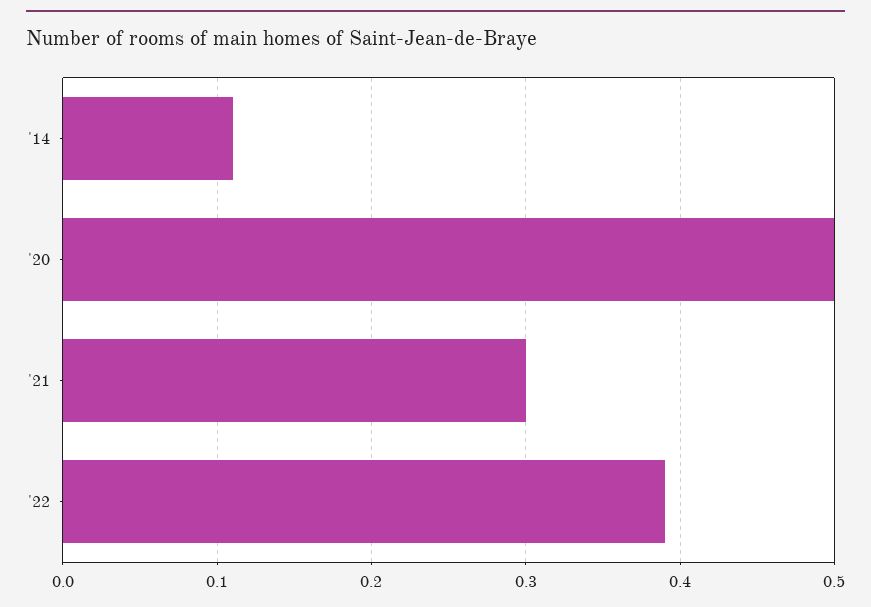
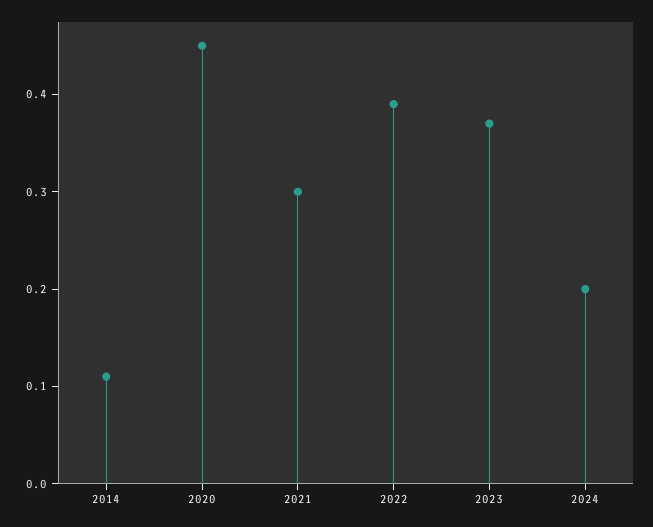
'20: 0.5 -> 0.45
2023: none -> 0.37
2024: none -> 0.2

